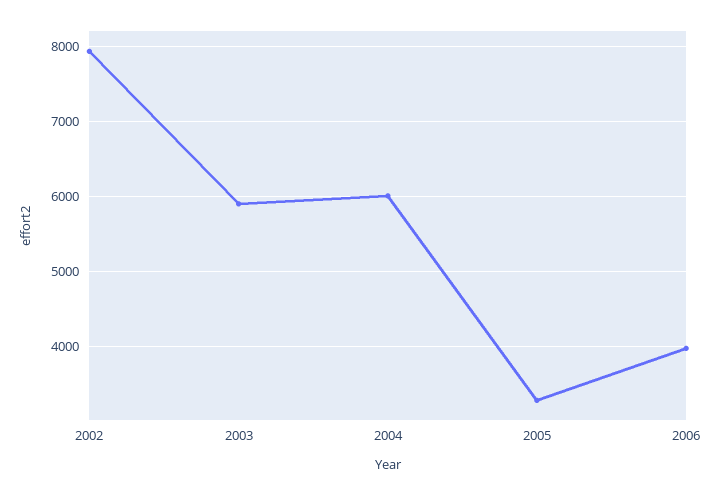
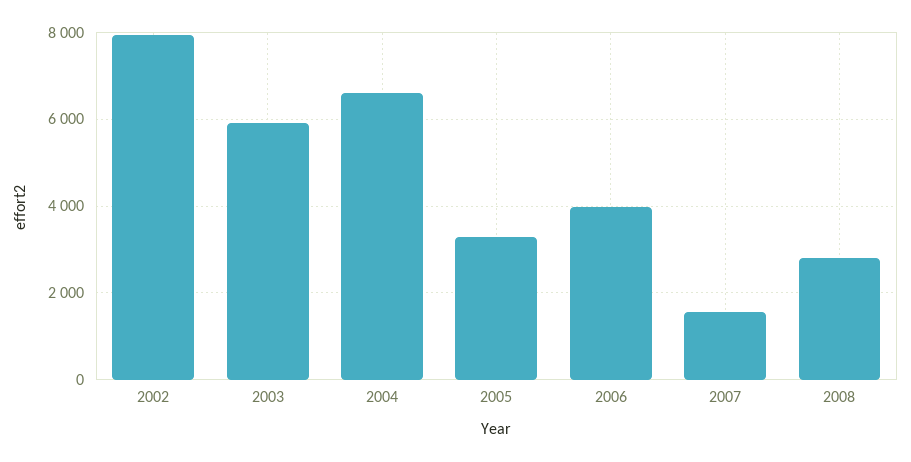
2004: 6000 -> 6600
2007: none -> 1600
2008: none -> 2800

